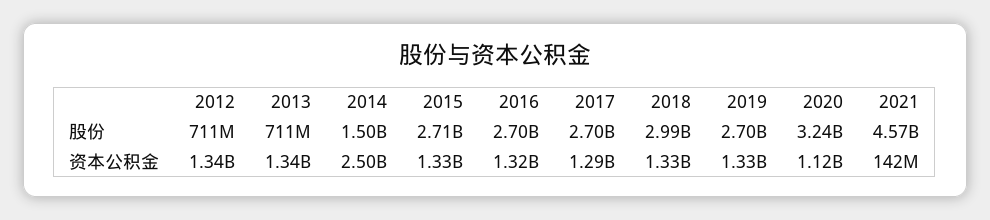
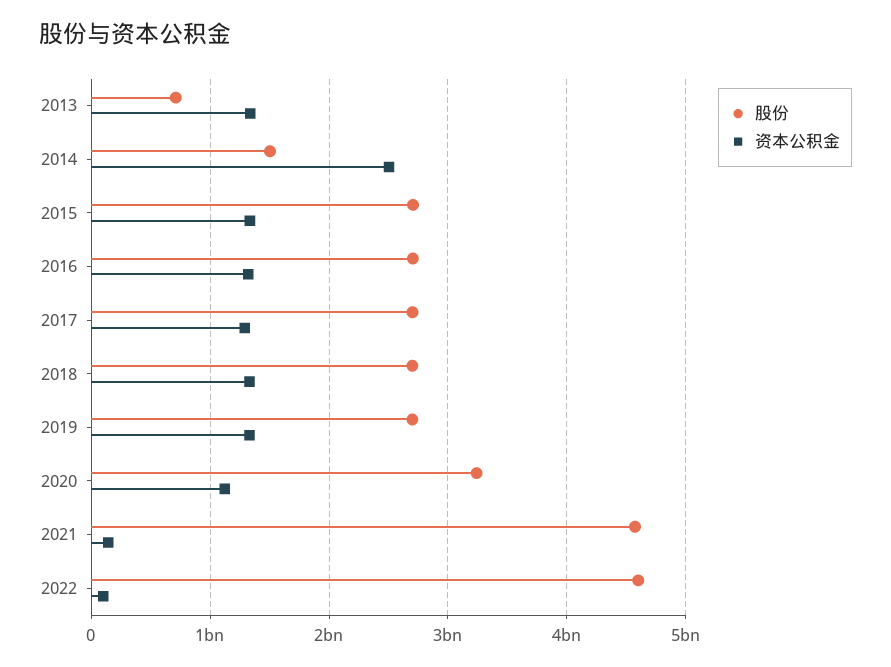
股份, 2012: 711000000 -> none
股份, 2018: 2990000000 -> 2700000000
资本公积金, 2012: 1340000000 -> none
股份, 2022: none -> 4600000000
资本公积金, 2022: none -> 100000000

